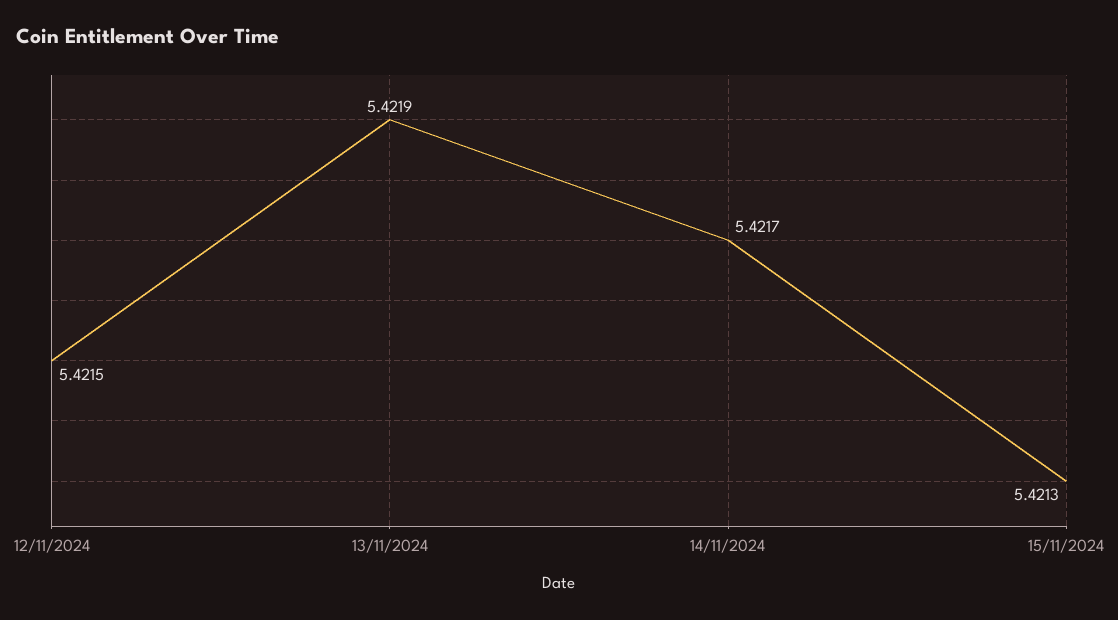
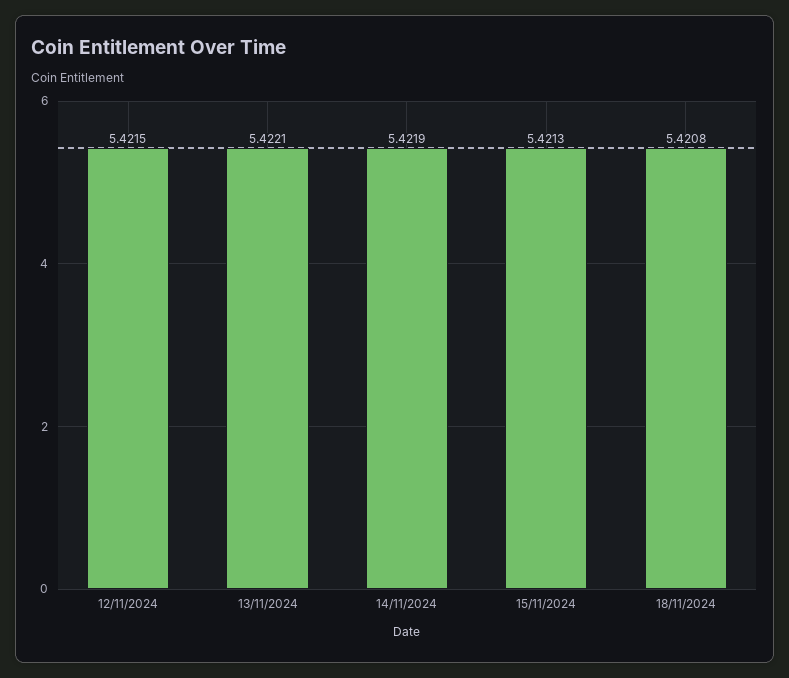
13/11/2024: 5.4219 -> 5.4221
14/11/2024: 5.4217 -> 5.4219
18/11/2024: none -> 5.4208

